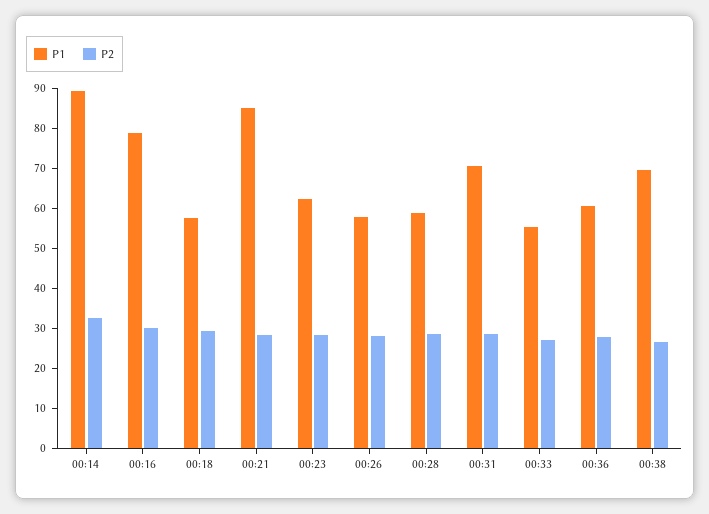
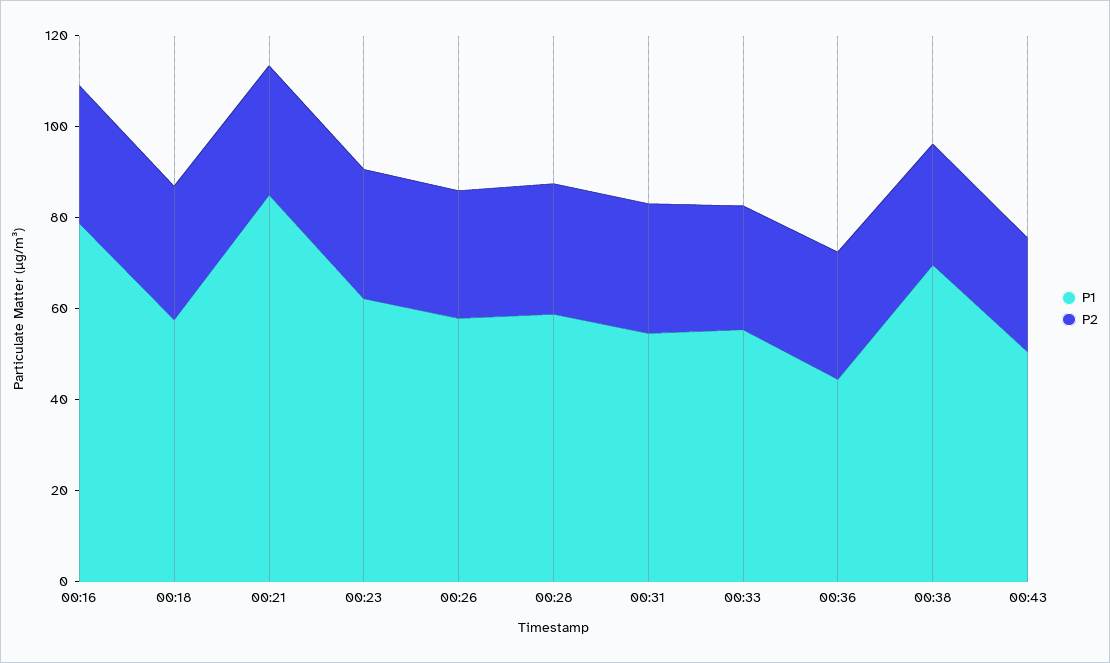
P1, 00:14: 90 -> none
P2, 00:14: 32.5 -> none
P1, 00:31: 70 -> 55
P1, 00:36: 60 -> 45
P1, 00:43: none -> 50
P2, 00:43: none -> 25

